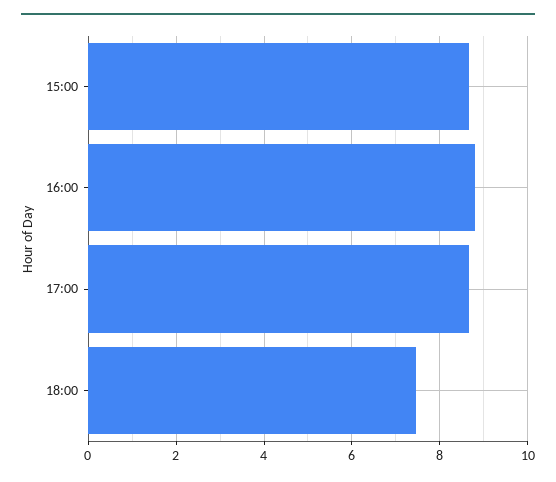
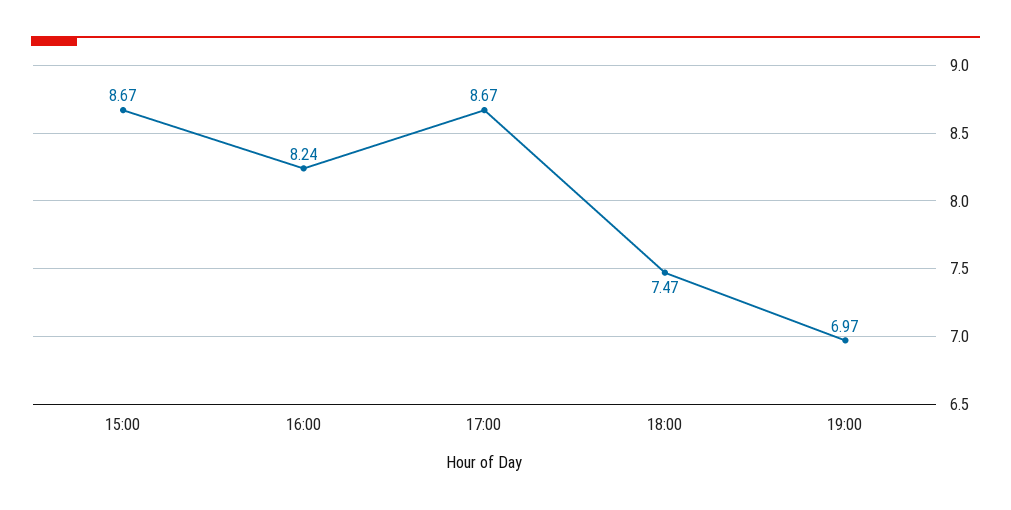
16:00: 8.8 -> 8.24
19:00: none -> 6.97

